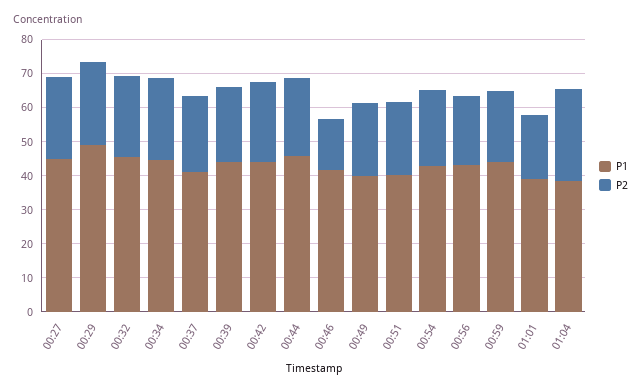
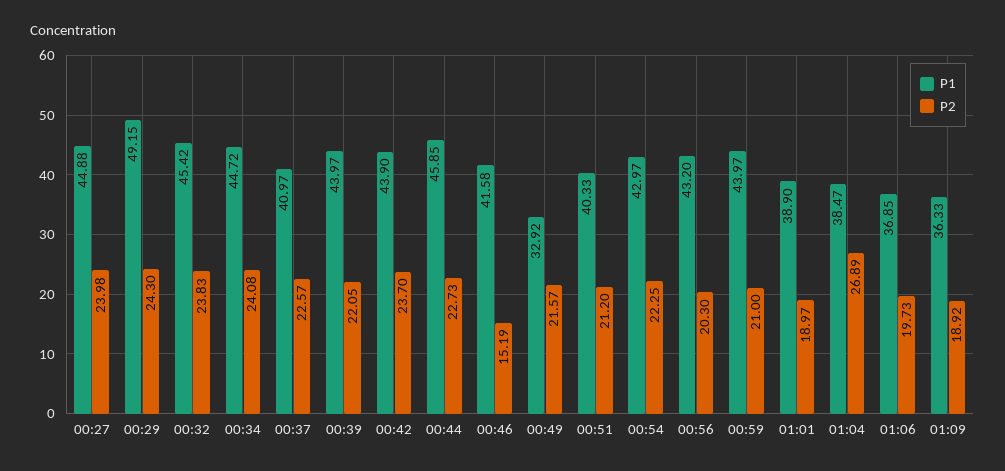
P1, 00:49: 40 -> 32.92
P1, 01:06: none -> 36.85
P2, 01:06: none -> 19.73
P1, 01:09: none -> 36.33
P2, 01:09: none -> 18.92

